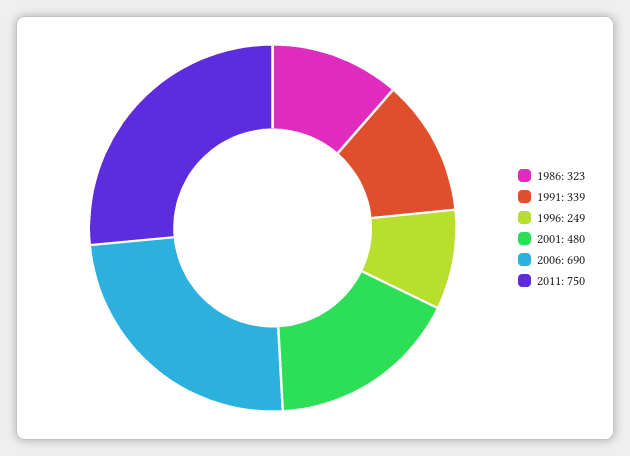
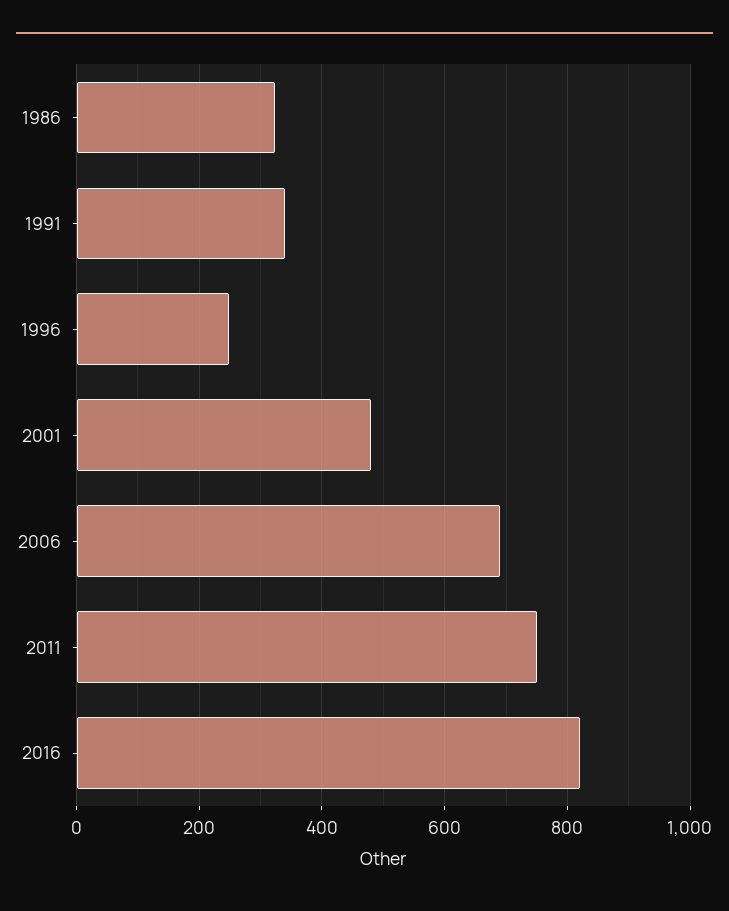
2016: none -> 820

